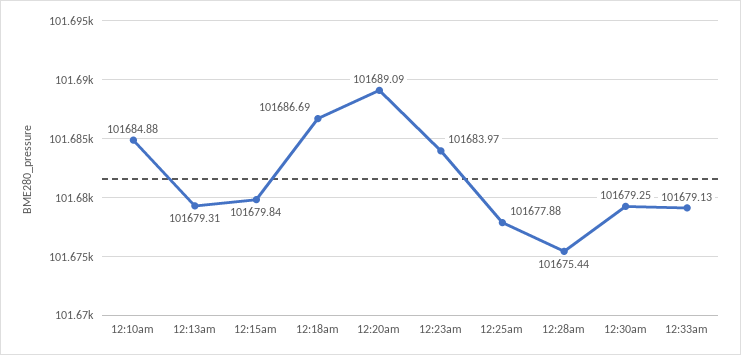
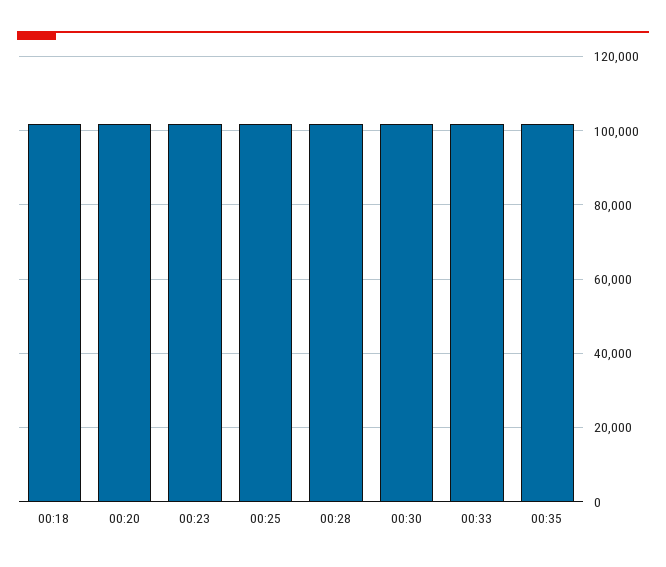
12:10am: 101684.88 -> none
12:13am: 101679.31 -> none
12:15am: 101679.84 -> none
00:35: none -> 102000

